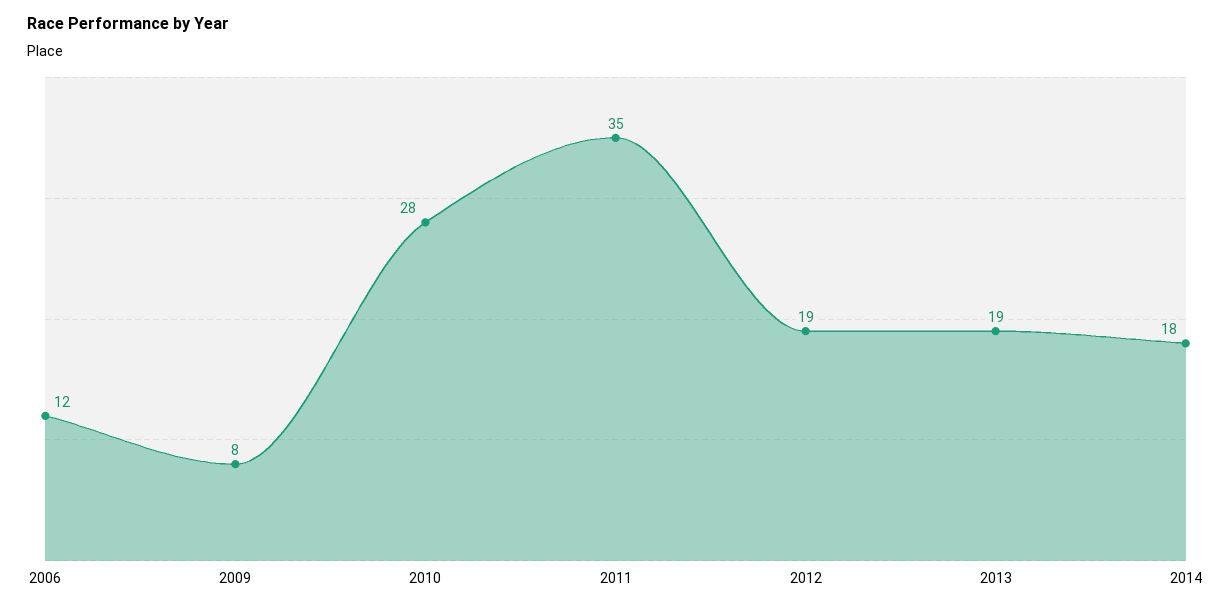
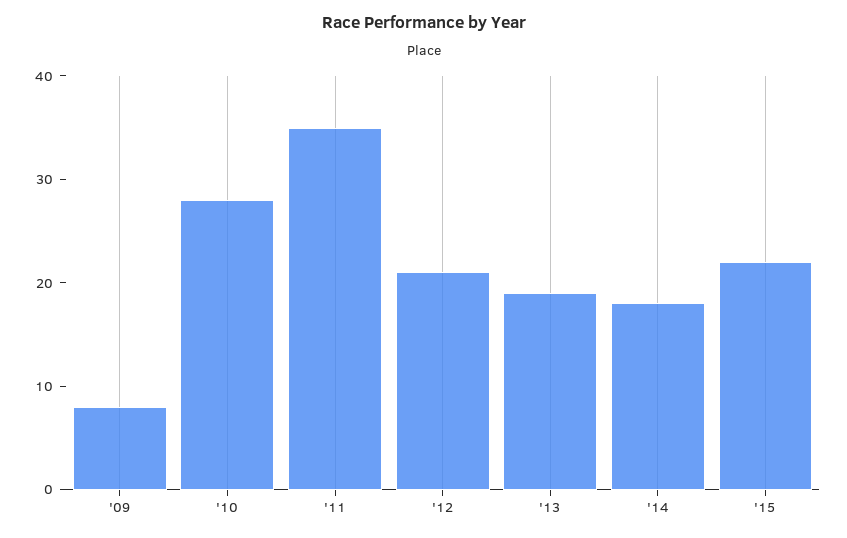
2006: 12 -> none
2012: 19 -> 21
'15: none -> 22

